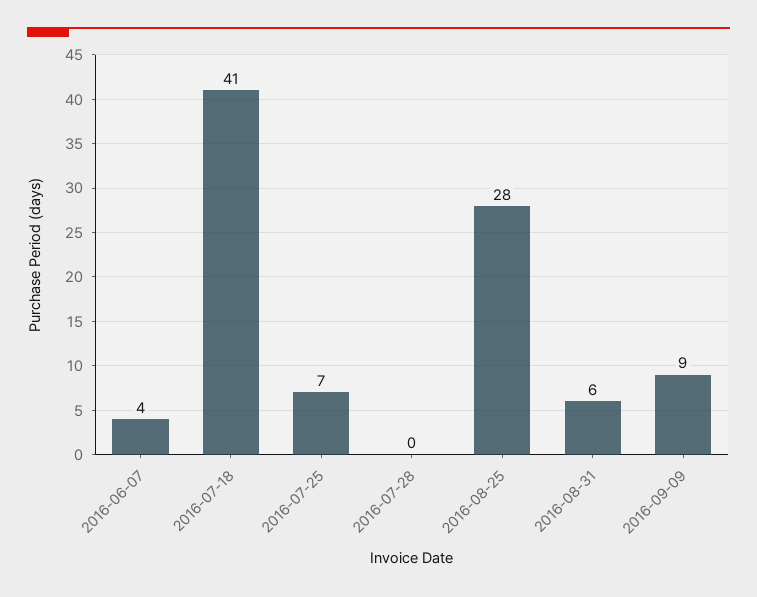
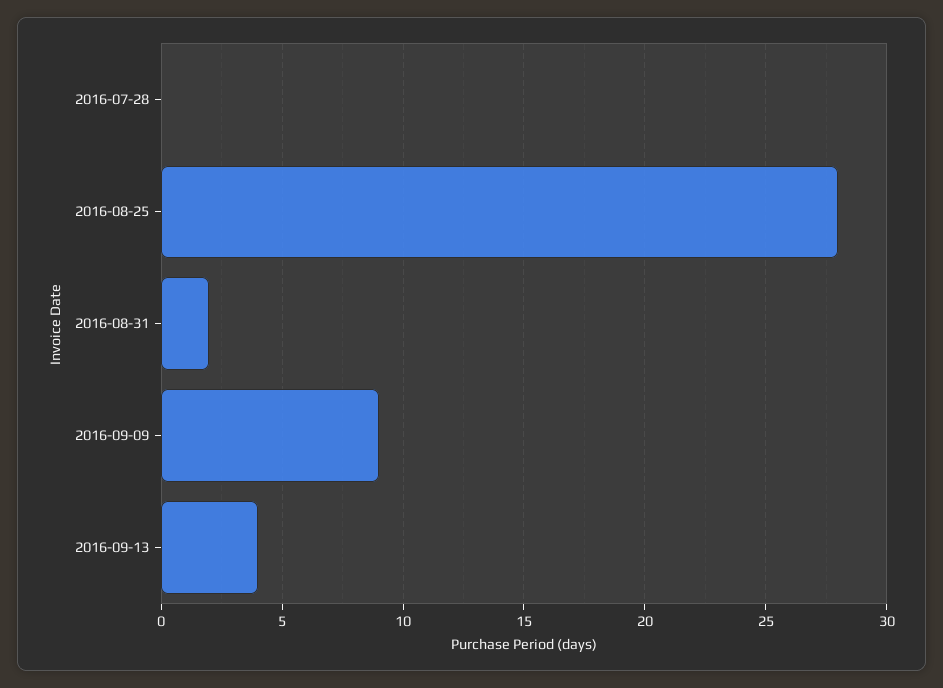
2016-06-07: 4 -> none
2016-07-18: 41 -> none
2016-07-25: 7 -> none
2016-08-31: 6 -> 2
2016-09-13: none -> 4

